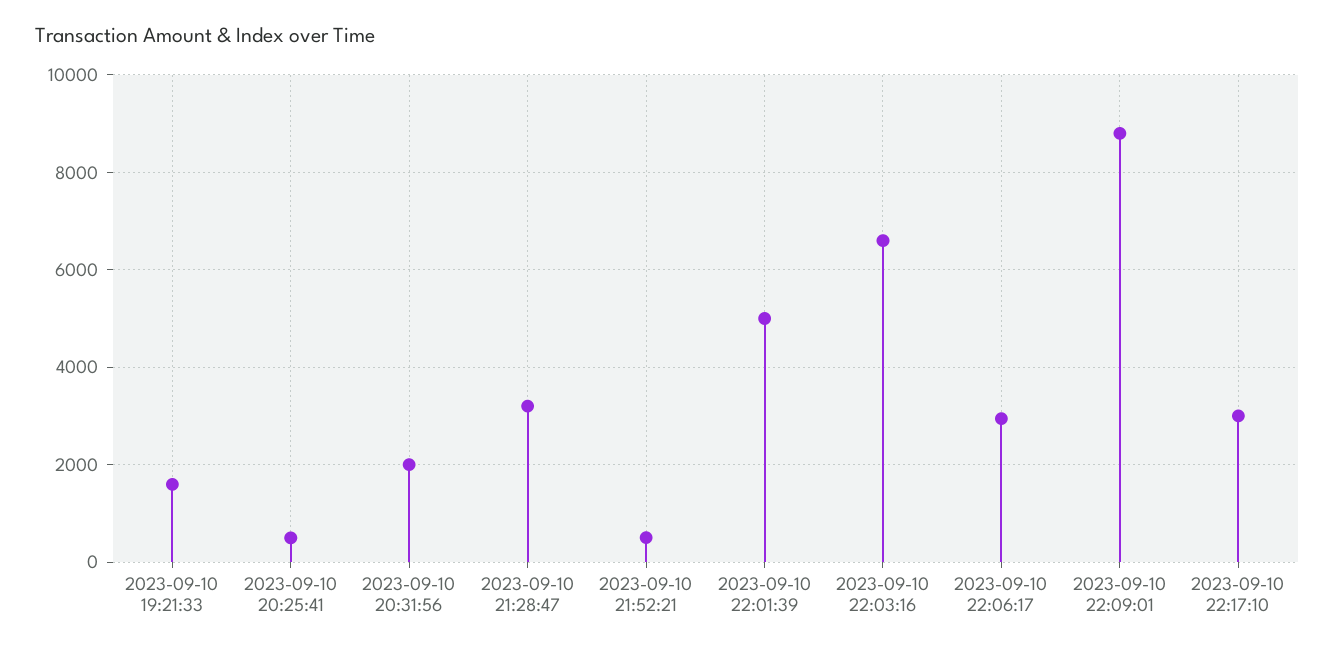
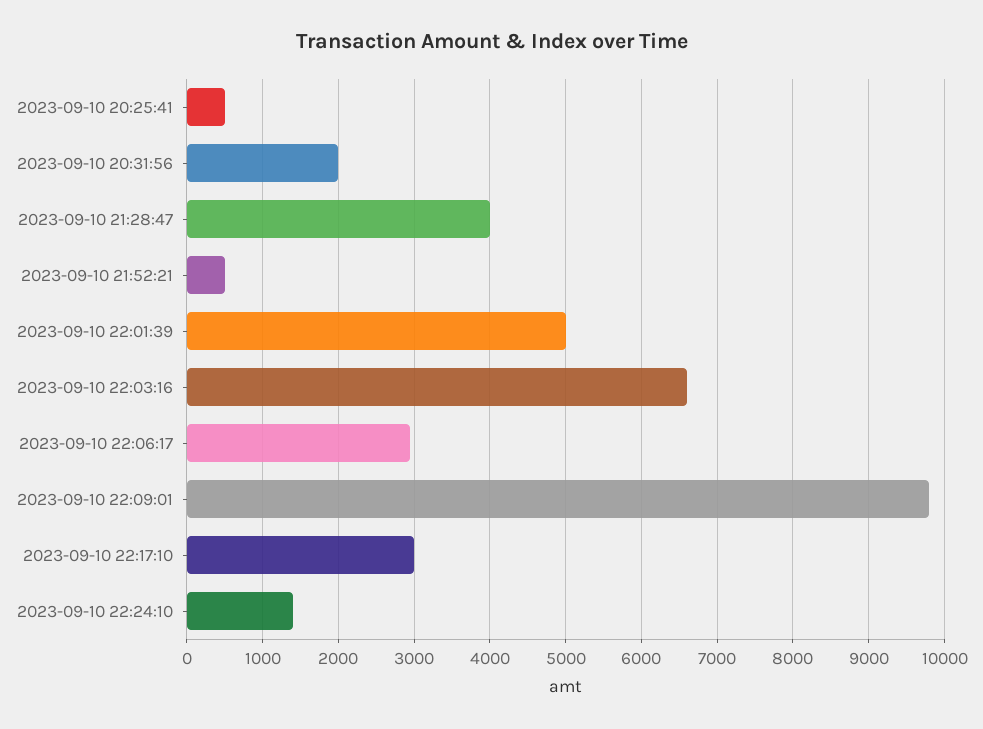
2023-09-10 19:21:33: 1600 -> none
2023-09-10 21:28:47: 3200 -> 4000
2023-09-10 22:09:01: 8800 -> 9800
2023-09-10 22:24:10: none -> 1400

